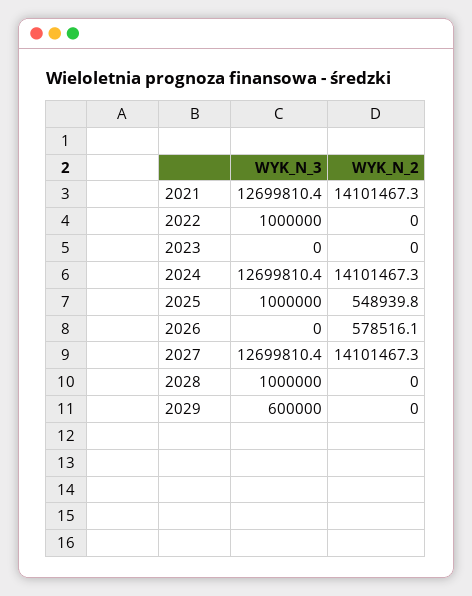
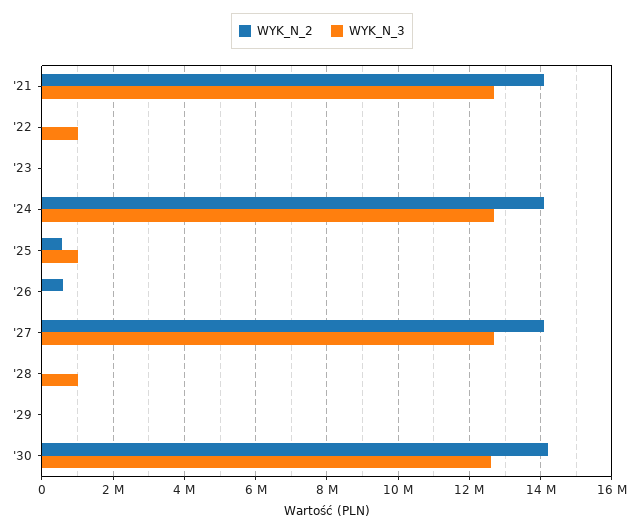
WYK_N_3, 2029: 600000 -> 0
WYK_N_2, '30: none -> 14200000
WYK_N_3, '30: none -> 12600000

